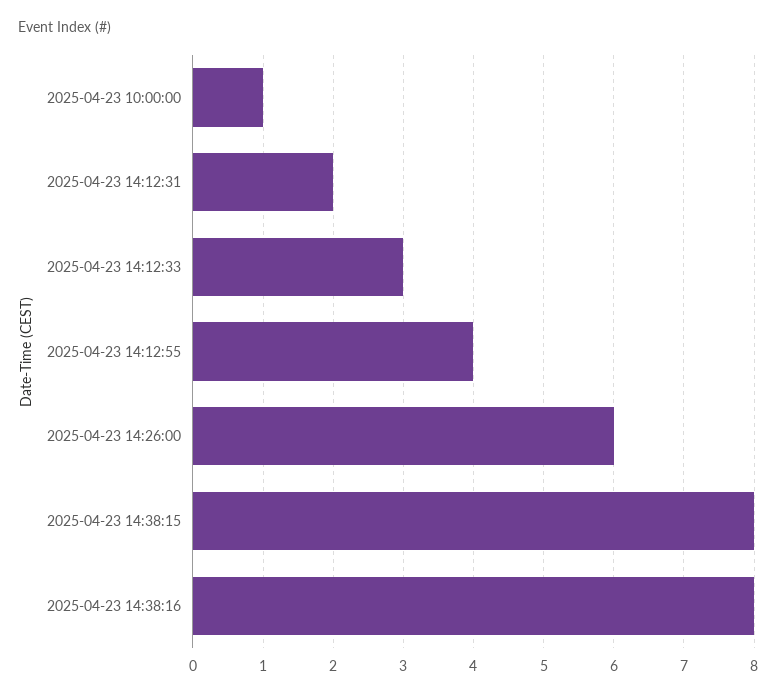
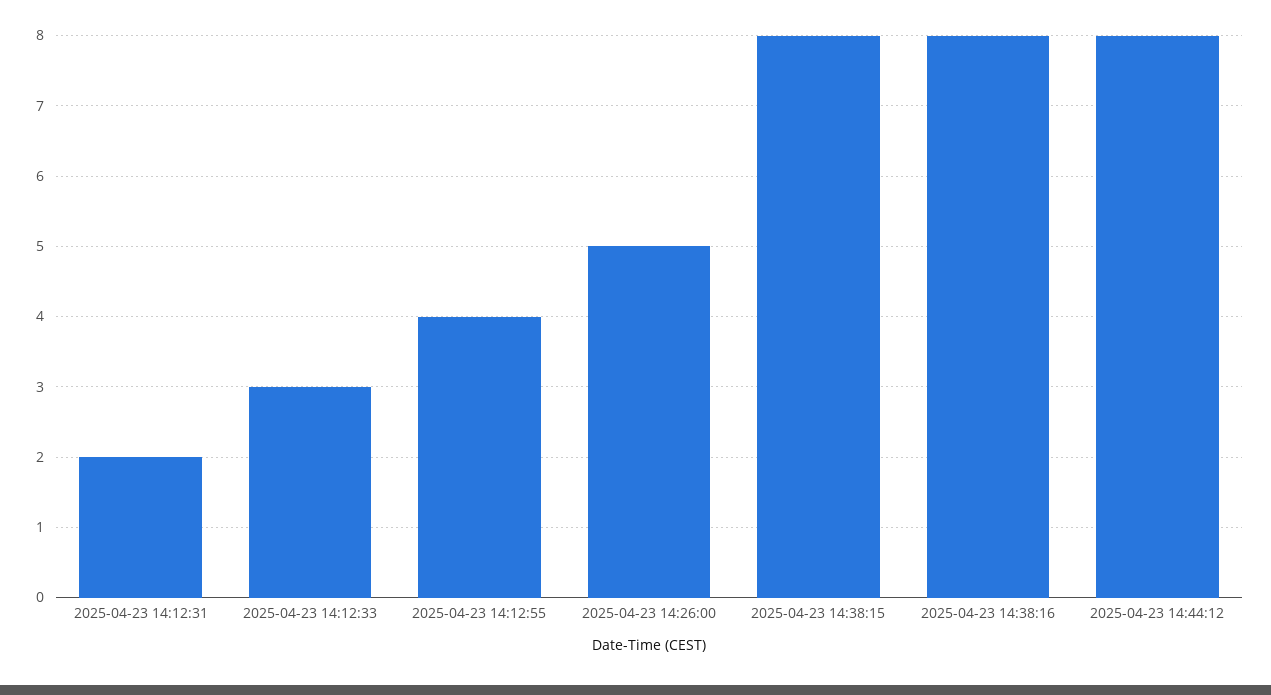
2025-04-23 10:00:00: 1 -> none
2025-04-23 14:26:00: 6 -> 5
2025-04-23 14:44:12: none -> 8

